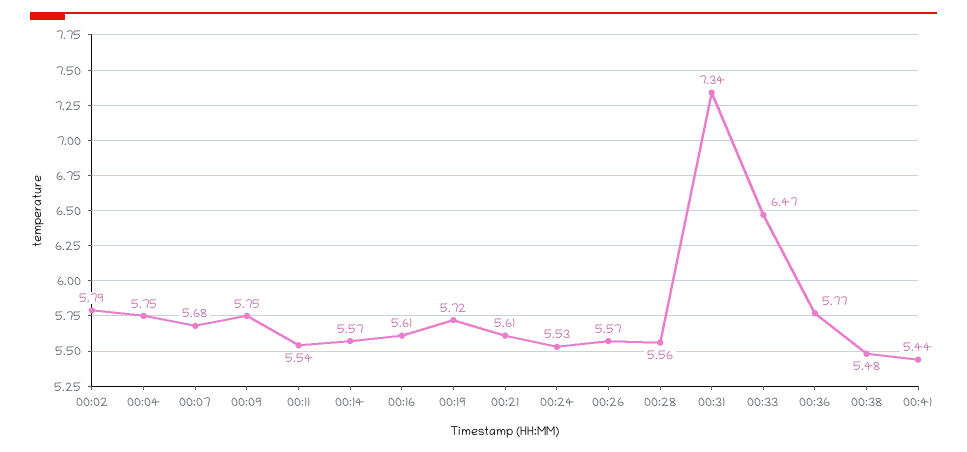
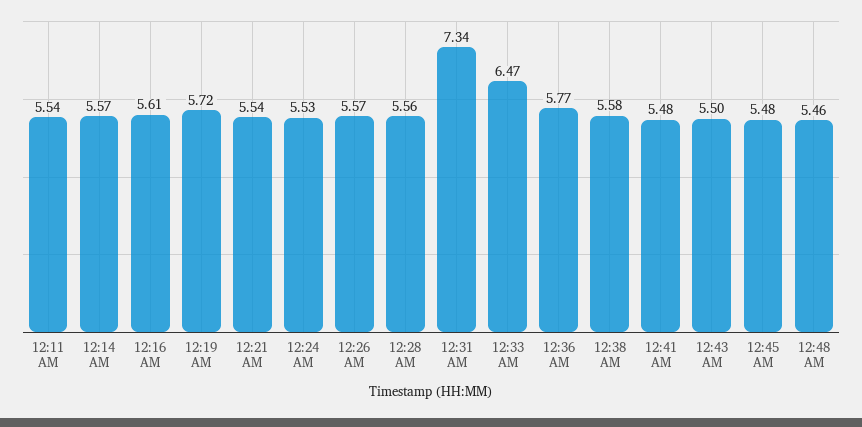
00:02: 5.79 -> none
00:04: 5.75 -> none
00:07: 5.68 -> none
00:09: 5.75 -> none
00:21: 5.61 -> 5.54
00:38: 5.48 -> 5.58
00:41: 5.44 -> 5.48
12:43 AM: none -> 5.5
12:45 AM: none -> 5.48
12:48 AM: none -> 5.46

